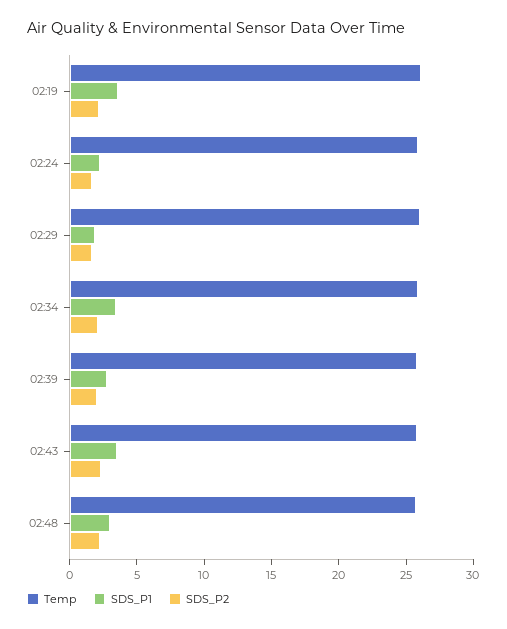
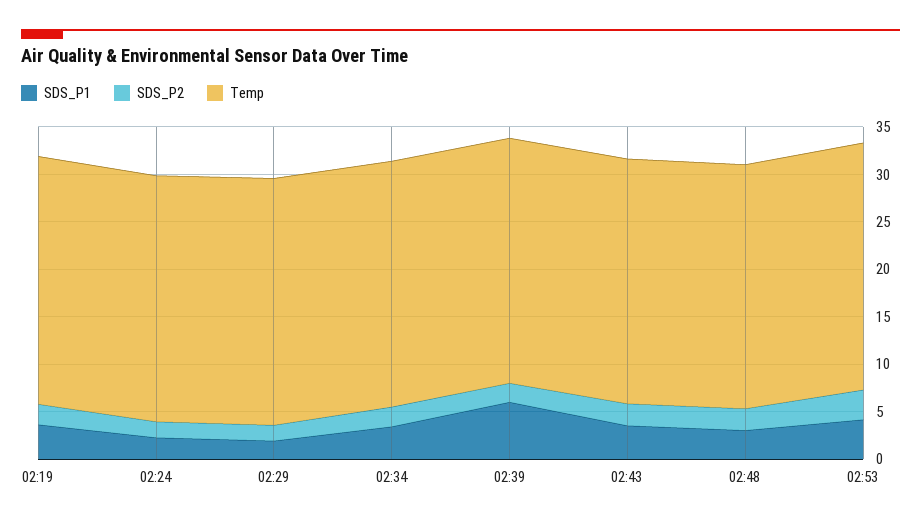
SDS_P1, 02:39: 3 -> 6
SDS_P1, 02:53: none -> 4
SDS_P2, 02:53: none -> 3
Temp, 02:53: none -> 26

